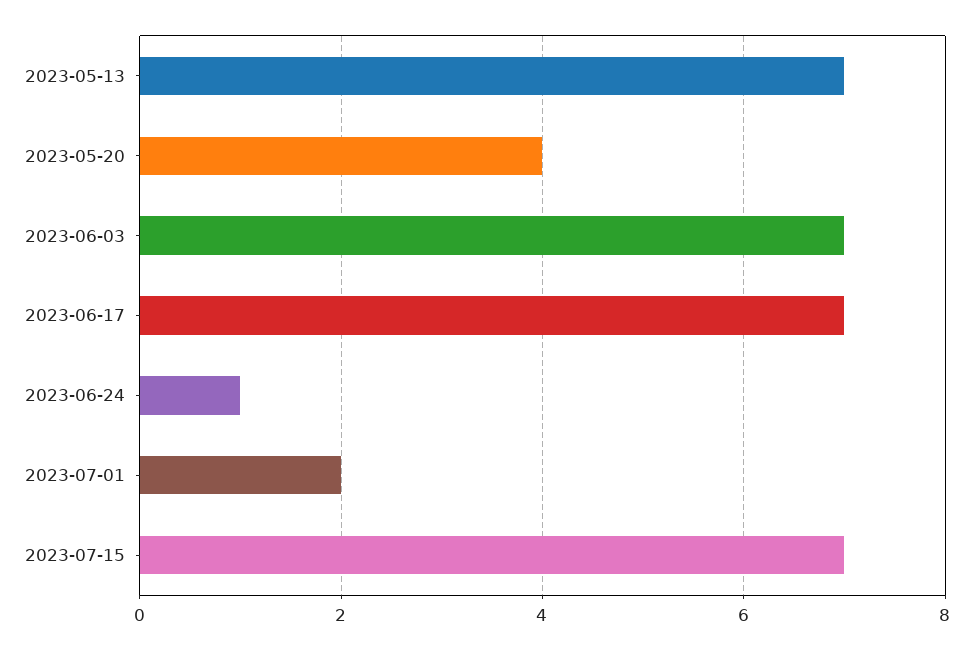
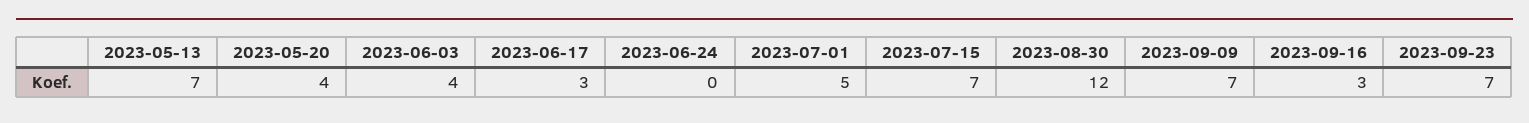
2023-06-03: 7 -> 4
2023-06-17: 7 -> 3
2023-06-24: 1 -> 0
2023-07-01: 2 -> 5
2023-08-30: none -> 12
2023-09-09: none -> 7
2023-09-16: none -> 3
2023-09-23: none -> 7

